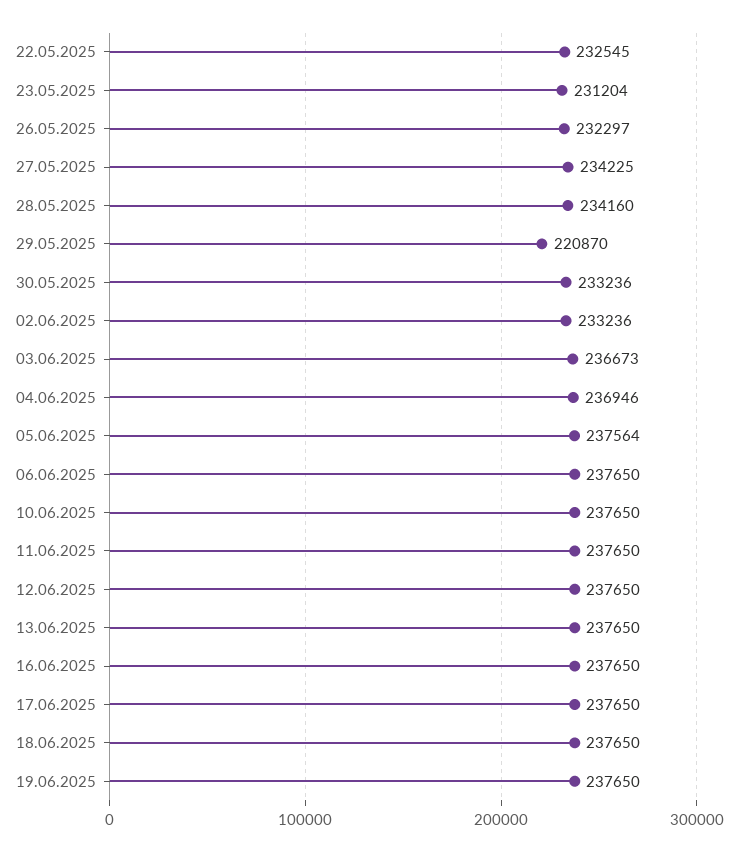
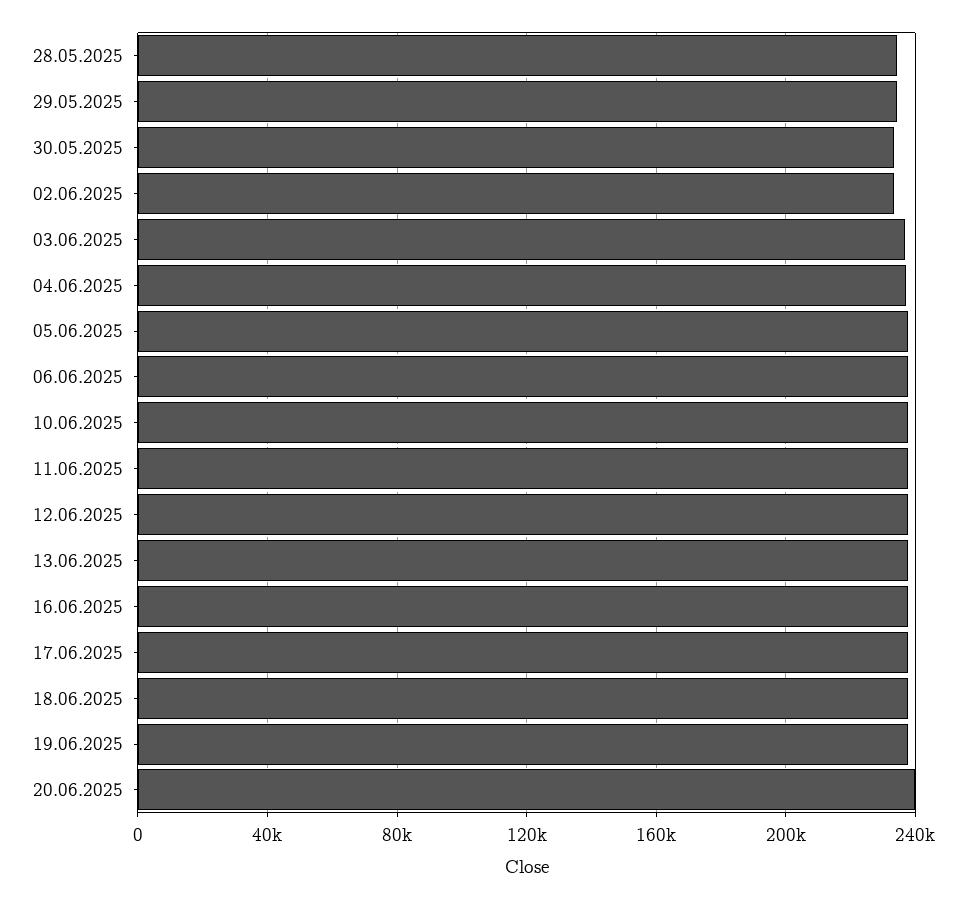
22.05.2025: 232545 -> none
23.05.2025: 231204 -> none
26.05.2025: 232297 -> none
27.05.2025: 234225 -> none
29.05.2025: 220870 -> 235000
20.06.2025: none -> 240000

